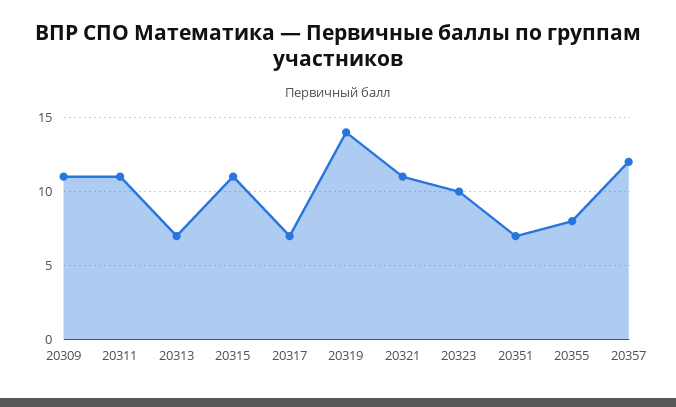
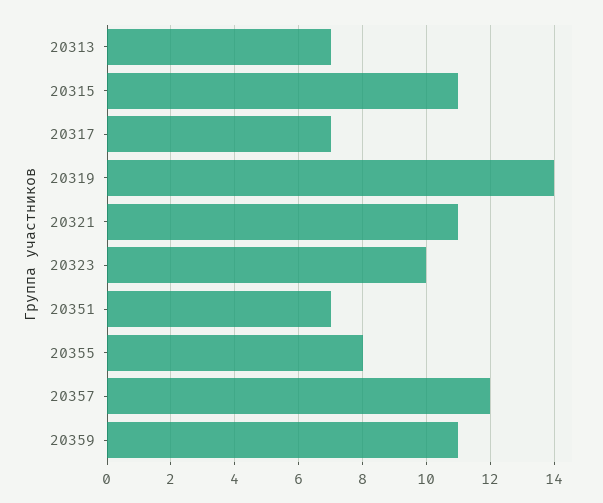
20309: 11 -> none
20311: 11 -> none
20359: none -> 11

